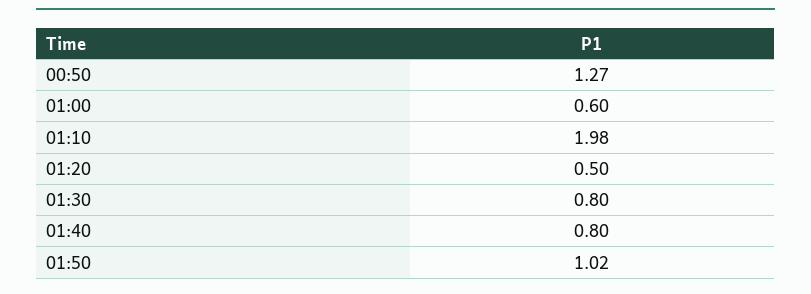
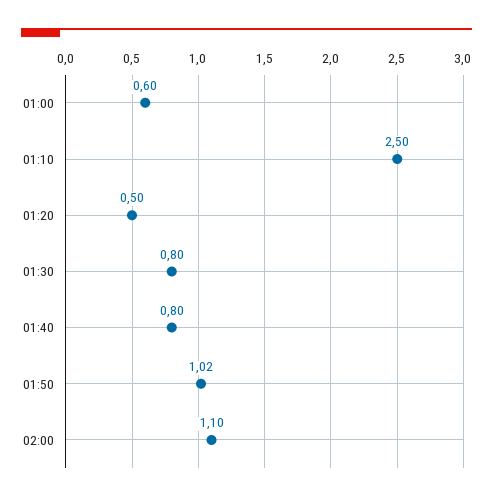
00:50: 1.27 -> none
01:10: 1.98 -> 2.5
02:00: none -> 1.1

